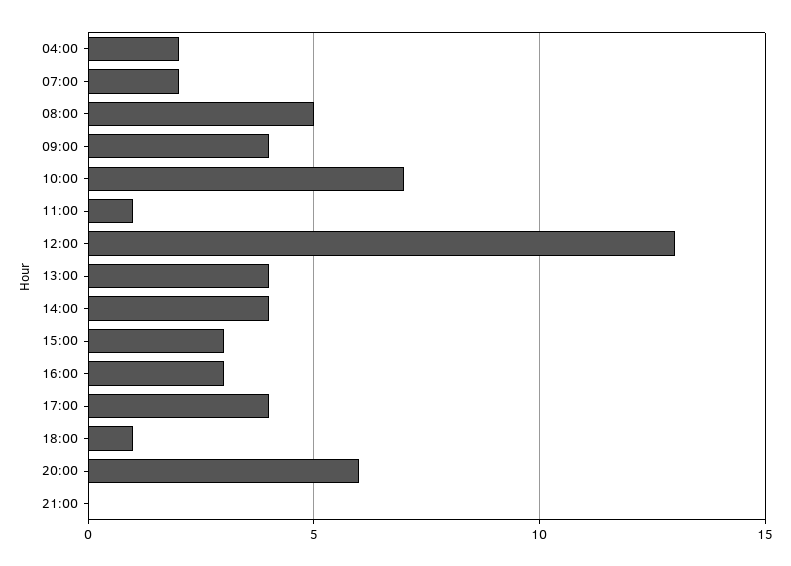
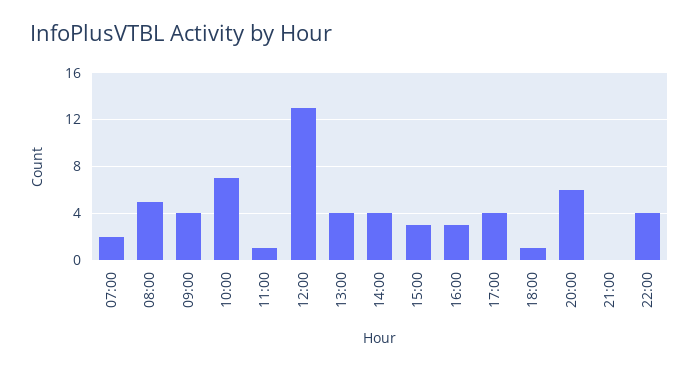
04:00: 2 -> none
22:00: none -> 4

